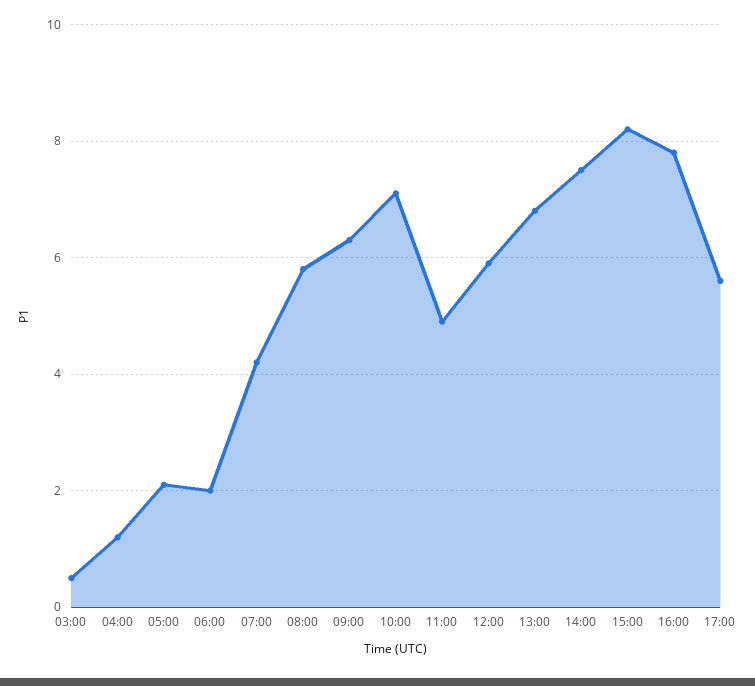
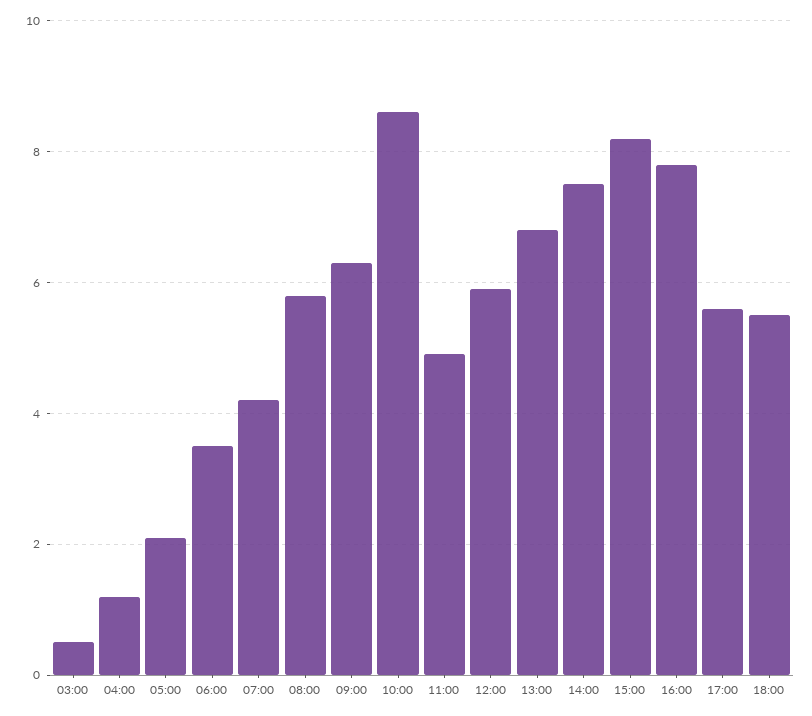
06:00: 2 -> 3.5
10:00: 7 -> 8.5
18:00: none -> 5.5

